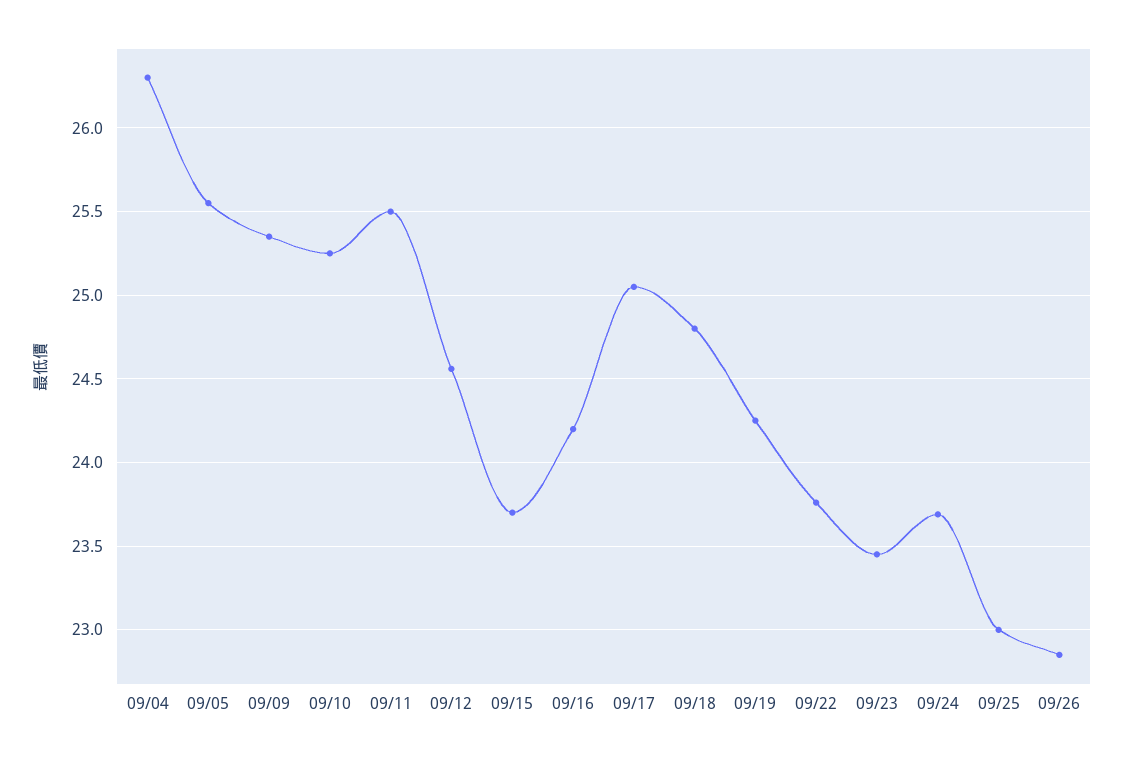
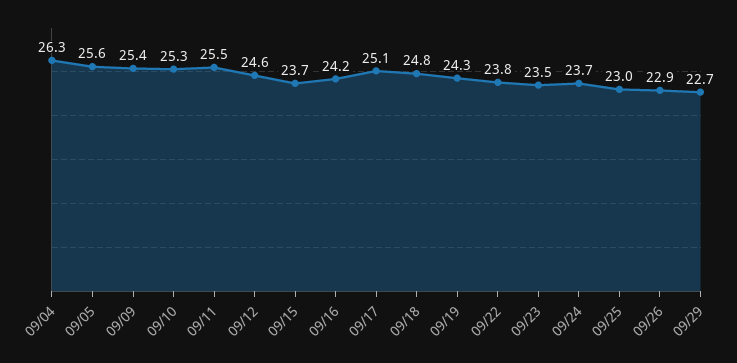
09/29: none -> 22.7

